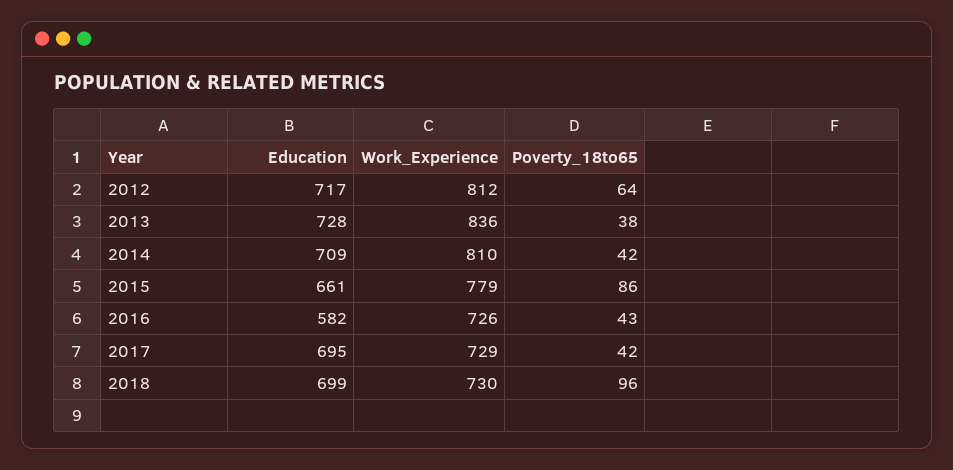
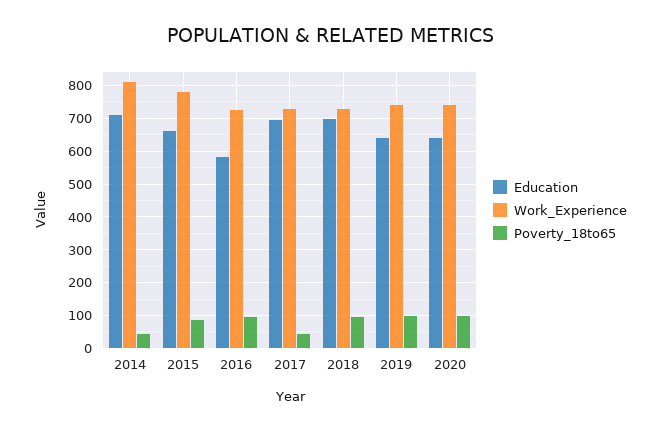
Education, 2012: 717 -> none
Work_Experience, 2012: 812 -> none
Poverty_18to65, 2012: 64 -> none
Education, 2013: 728 -> none
Work_Experience, 2013: 836 -> none
Poverty_18to65, 2013: 38 -> none
Poverty_18to65, 2016: 43 -> 100
Education, 2019: none -> 640
Work_Experience, 2019: none -> 740
Poverty_18to65, 2019: none -> 100
Education, 2020: none -> 640
Work_Experience, 2020: none -> 740
Poverty_18to65, 2020: none -> 100

